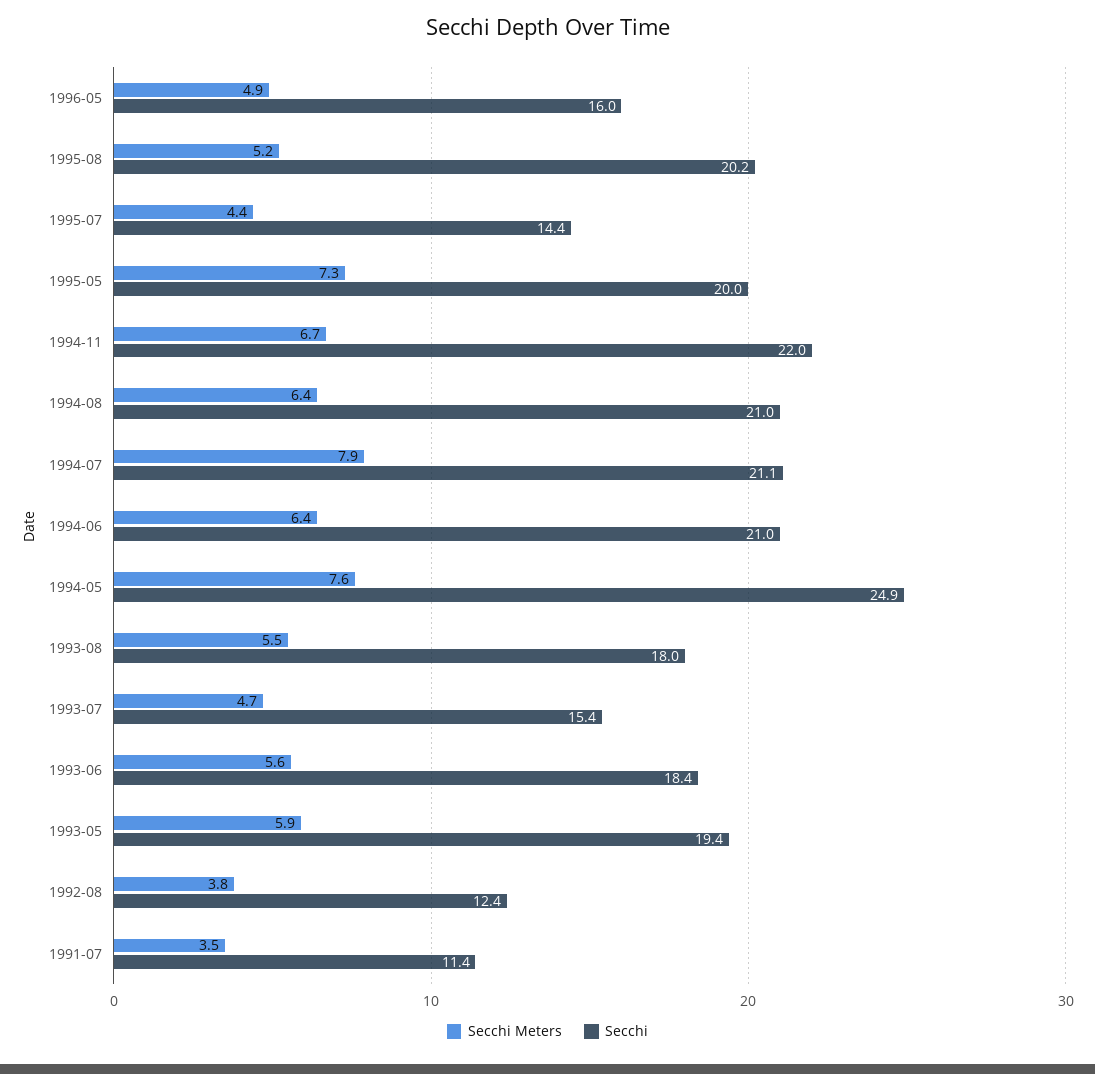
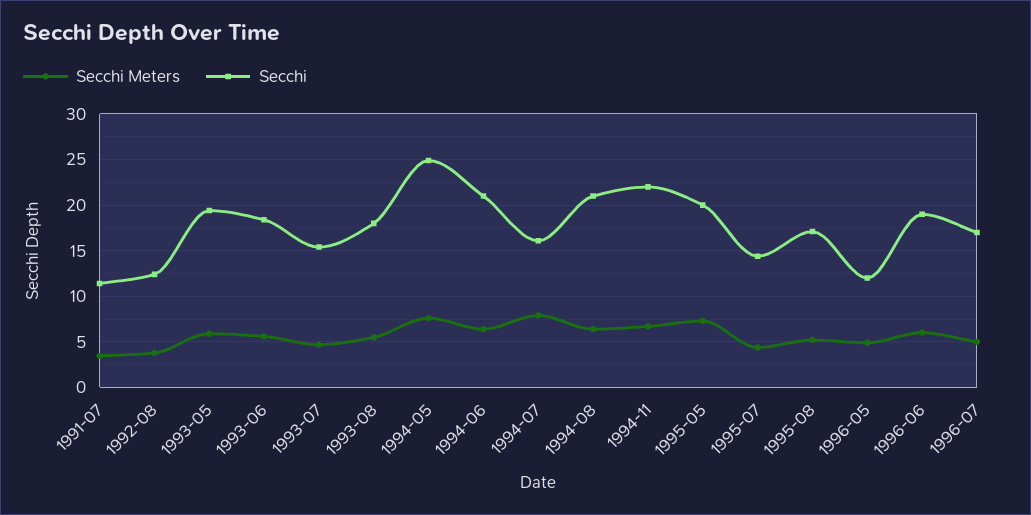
Secchi, 1996-05: 16 -> 12
Secchi, 1995-08: 20.2 -> 17
Secchi, 1994-07: 21.1 -> 16
Secchi Meters, 1996-06: none -> 6
Secchi, 1996-06: none -> 19
Secchi Meters, 1996-07: none -> 5
Secchi, 1996-07: none -> 17

